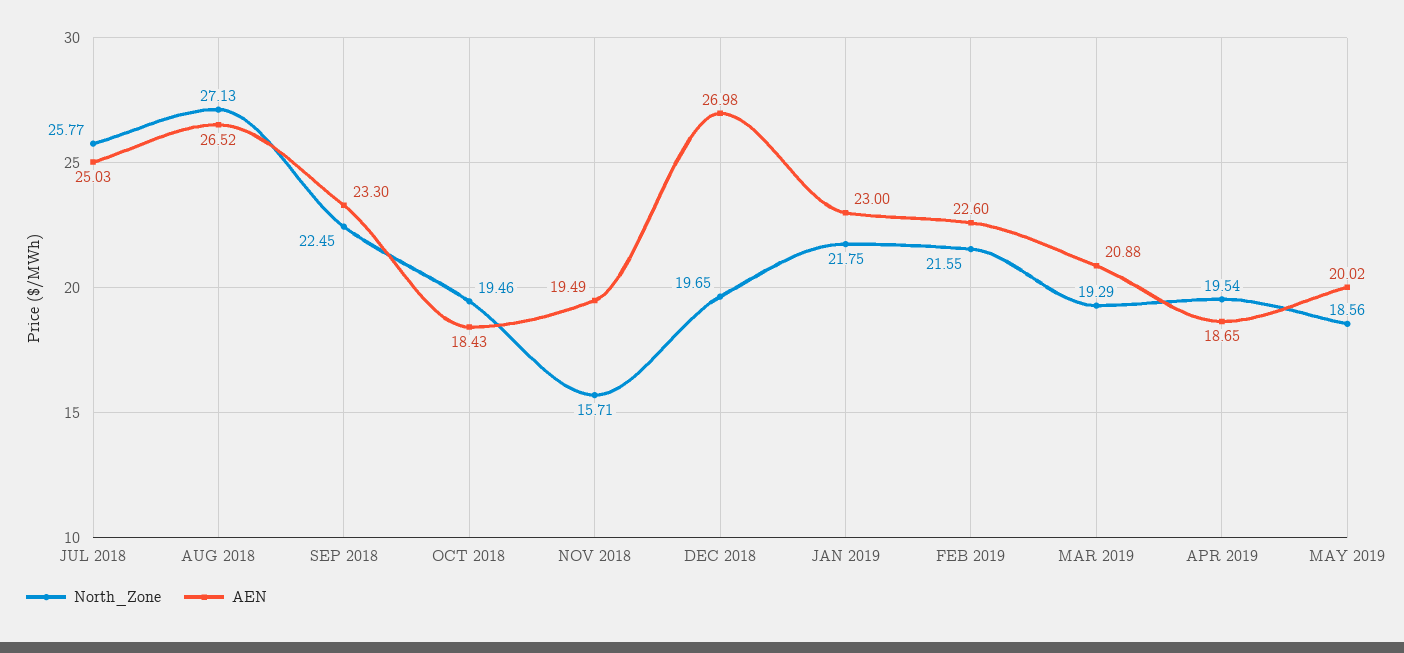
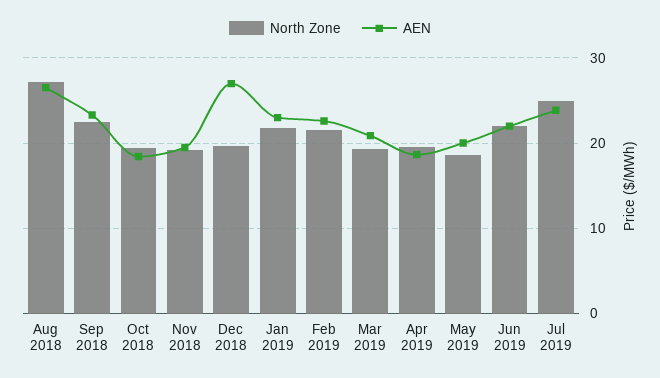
North_Zone, JUL 2018: 25.77 -> none
AEN, JUL 2018: 25.03 -> none
North_Zone, NOV 2018: 15.71 -> 19
North_Zone, Jun 2019: none -> 22
AEN, Jun 2019: none -> 22
North_Zone, Jul 2019: none -> 25
AEN, Jul 2019: none -> 24

